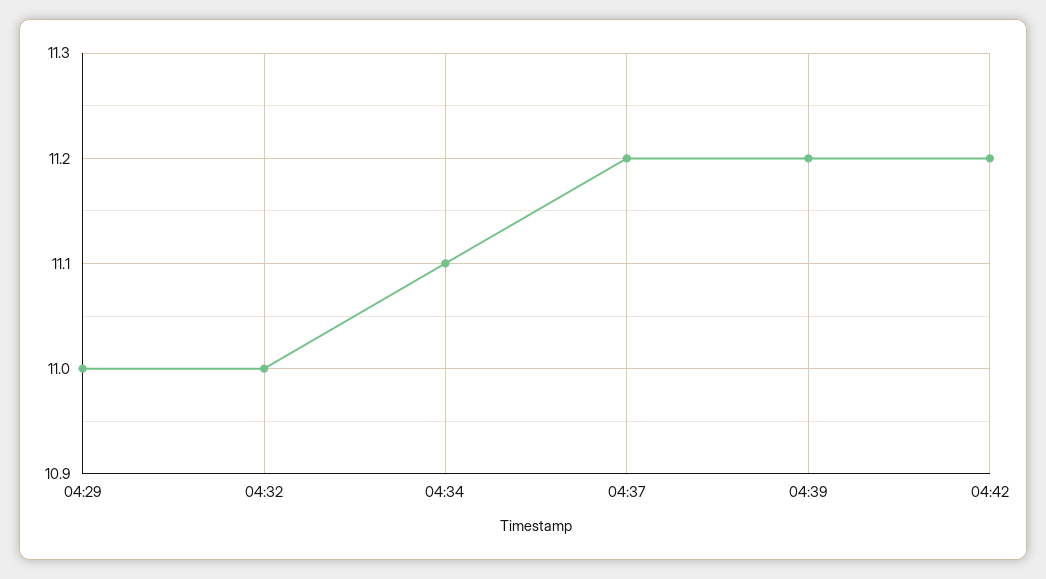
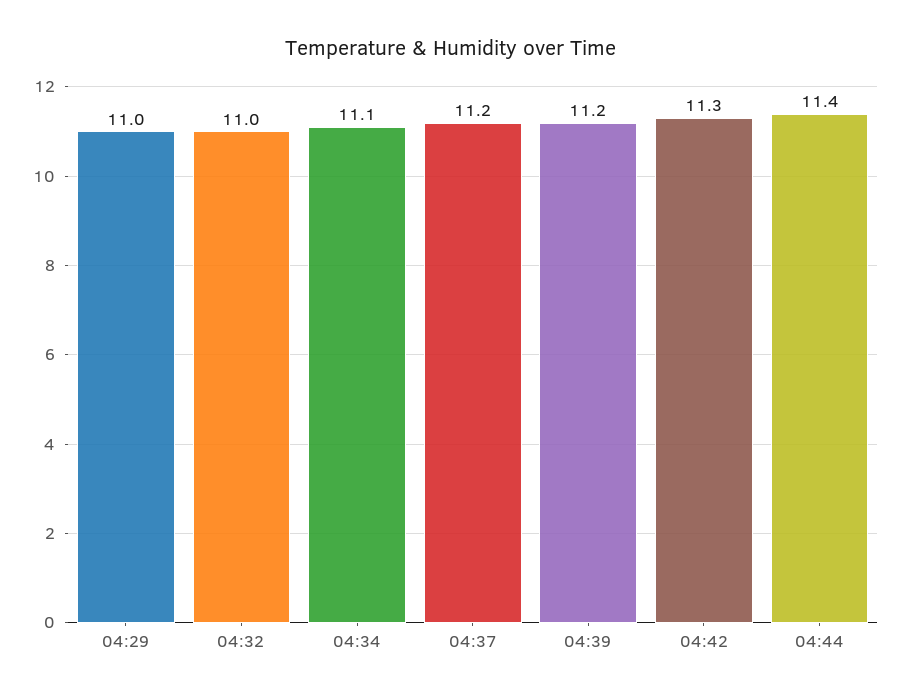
04:42: 11.2 -> 11.3
04:44: none -> 11.4

